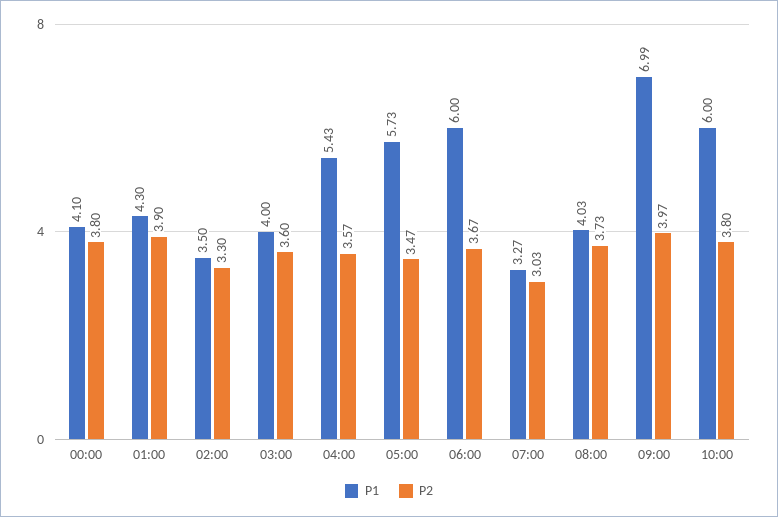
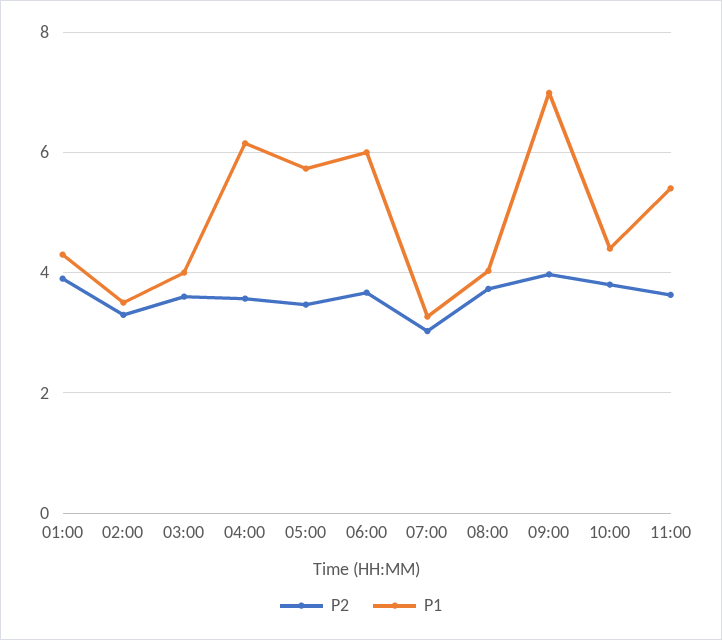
P1, 00:00: 4.1 -> none
P2, 00:00: 3.8 -> none
P1, 04:00: 5.43 -> 6.2
P1, 10:00: 6 -> 4.4
P2, 11:00: none -> 3.6
P1, 11:00: none -> 5.4

